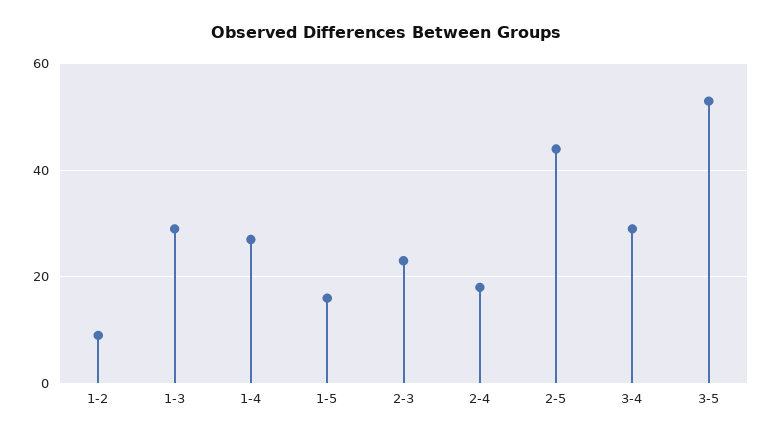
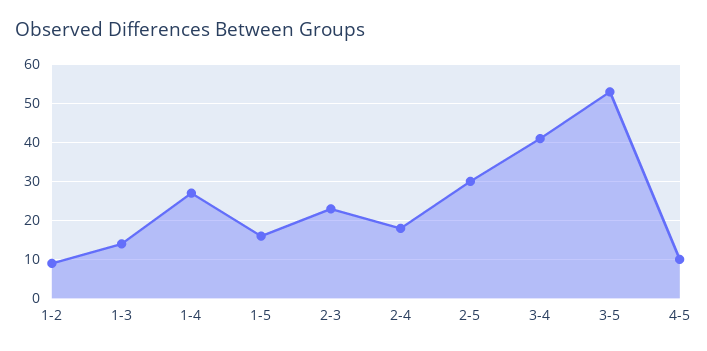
1-3: 30 -> 15
2-5: 45 -> 30
3-4: 30 -> 40
4-5: none -> 10

